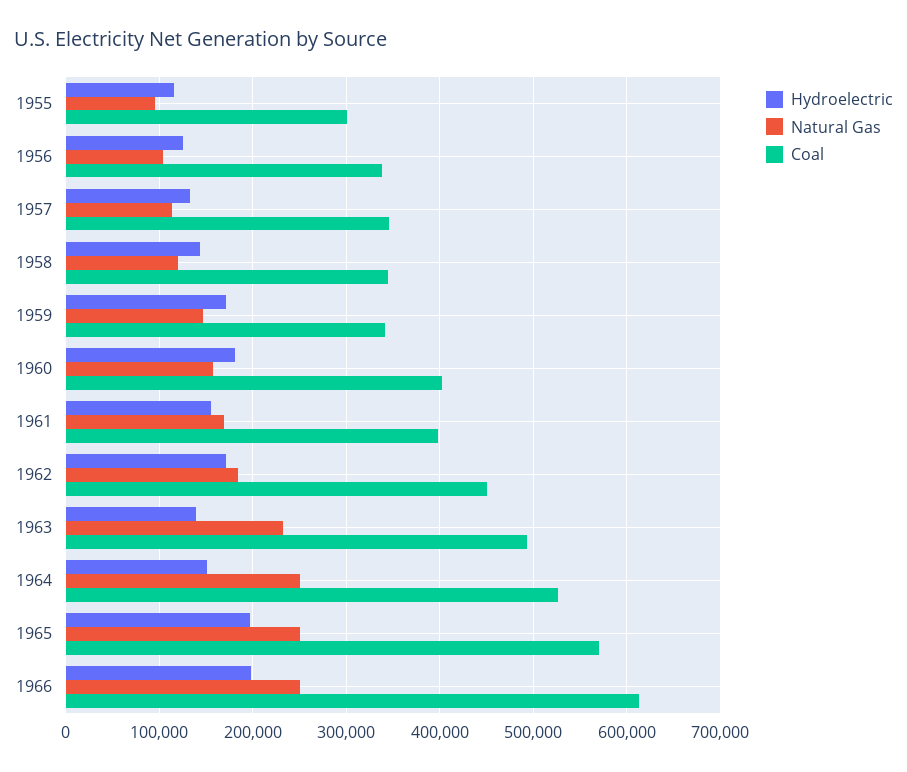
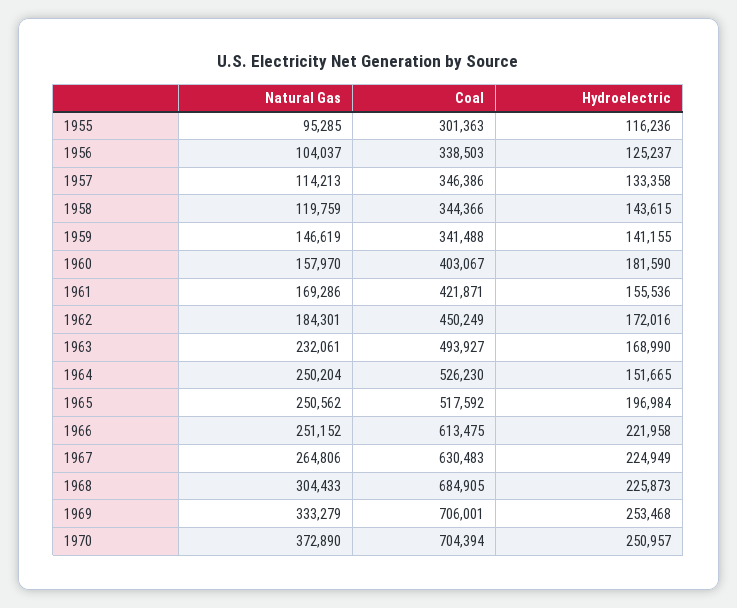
Hydroelectric, 1959: 170000 -> 141155
Coal, 1961: 400000 -> 421871
Hydroelectric, 1963: 140000 -> 168990
Coal, 1965: 570000 -> 517592
Hydroelectric, 1966: 200000 -> 221958
Natural Gas, 1967: none -> 264806
Coal, 1967: none -> 630483
Hydroelectric, 1967: none -> 224949
Natural Gas, 1968: none -> 304433
Coal, 1968: none -> 684905
Hydroelectric, 1968: none -> 225873
Natural Gas, 1969: none -> 333279
Coal, 1969: none -> 706001
Hydroelectric, 1969: none -> 253468
Natural Gas, 1970: none -> 372890
Coal, 1970: none -> 704394
Hydroelectric, 1970: none -> 250957

